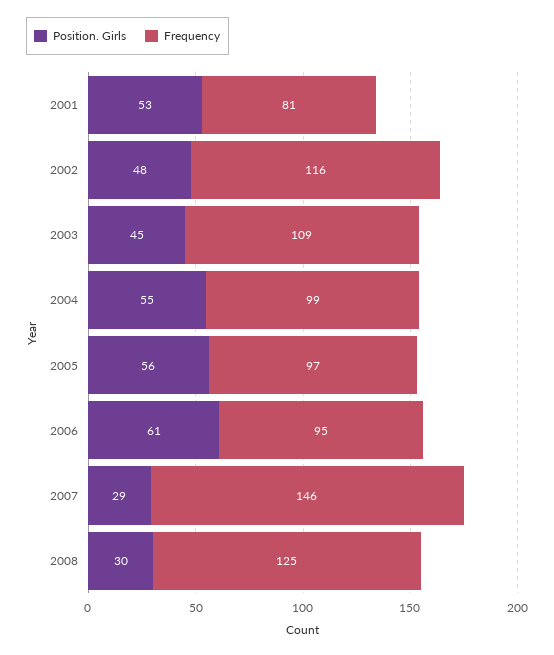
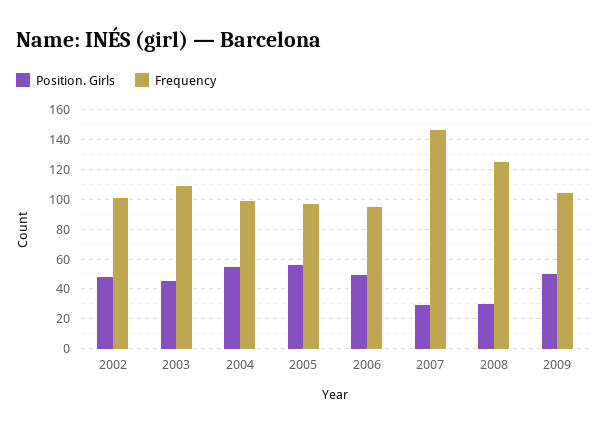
Position. Girls, 2001: 53 -> none
Frequency, 2001: 81 -> none
Frequency, 2002: 116 -> 100
Position. Girls, 2006: 61 -> 50
Position. Girls, 2009: none -> 50
Frequency, 2009: none -> 105

